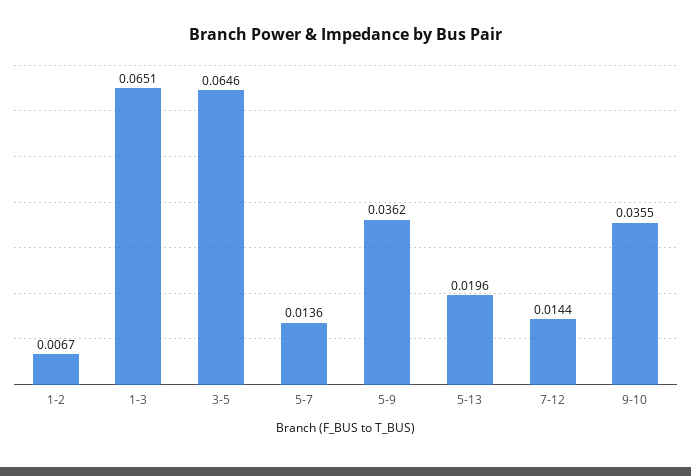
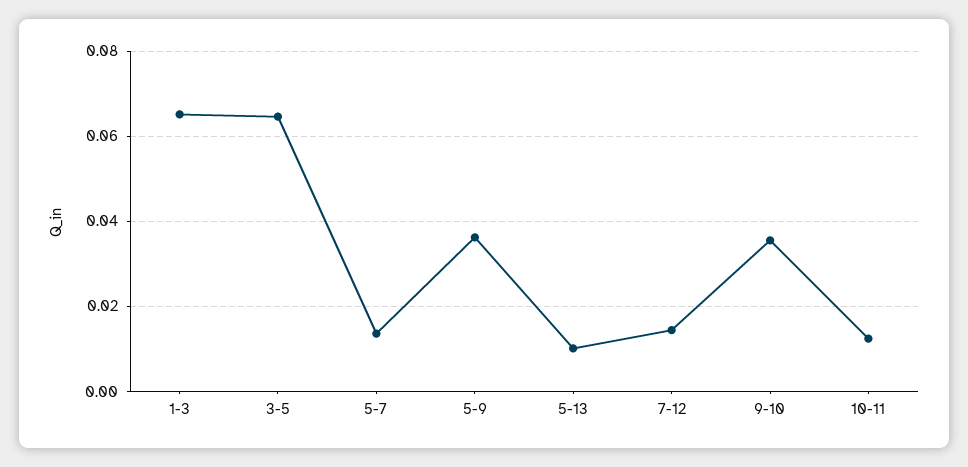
1-2: 0.0067 -> none
5-13: 0.0196 -> 0.01
10-11: none -> 0.012

